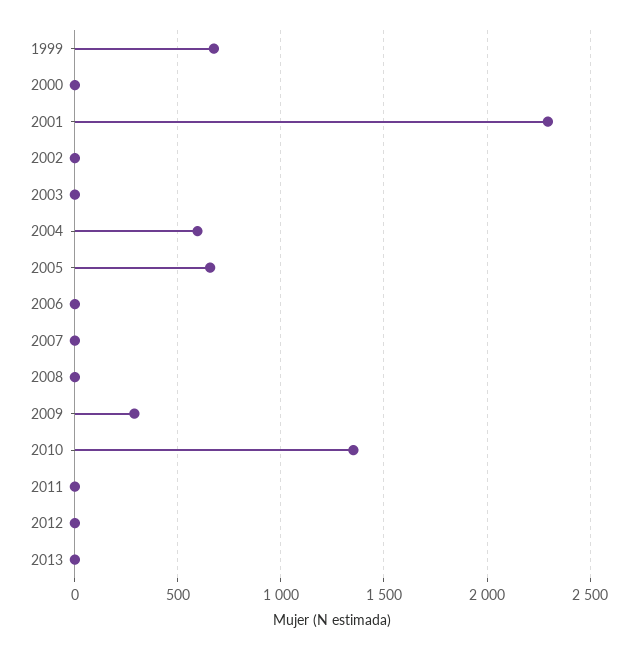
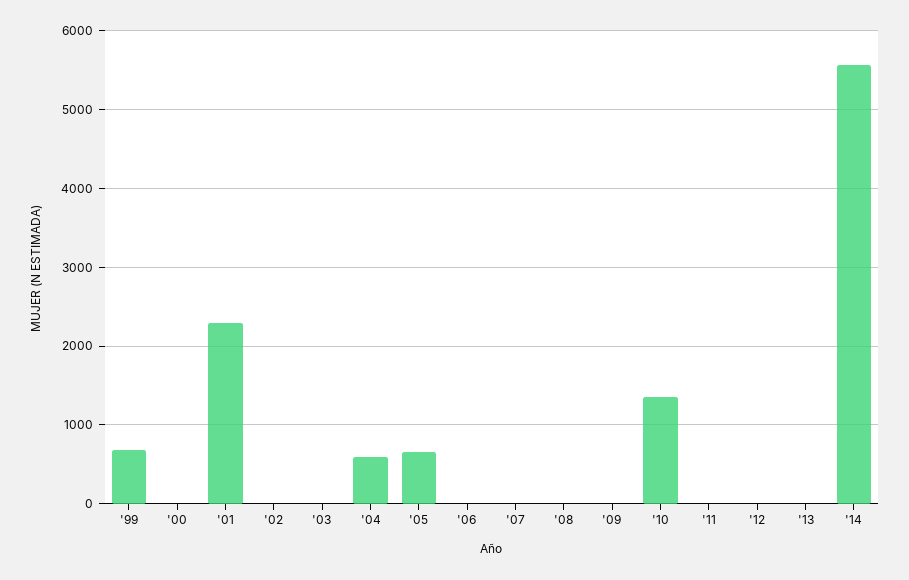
2009: 300 -> 0
'14: none -> 5600

